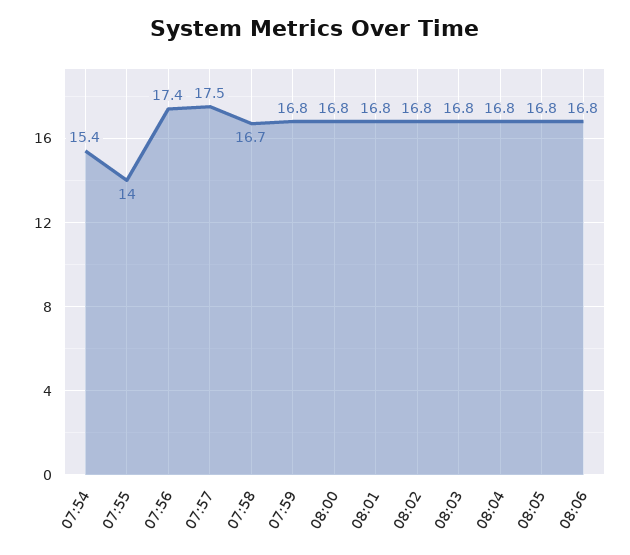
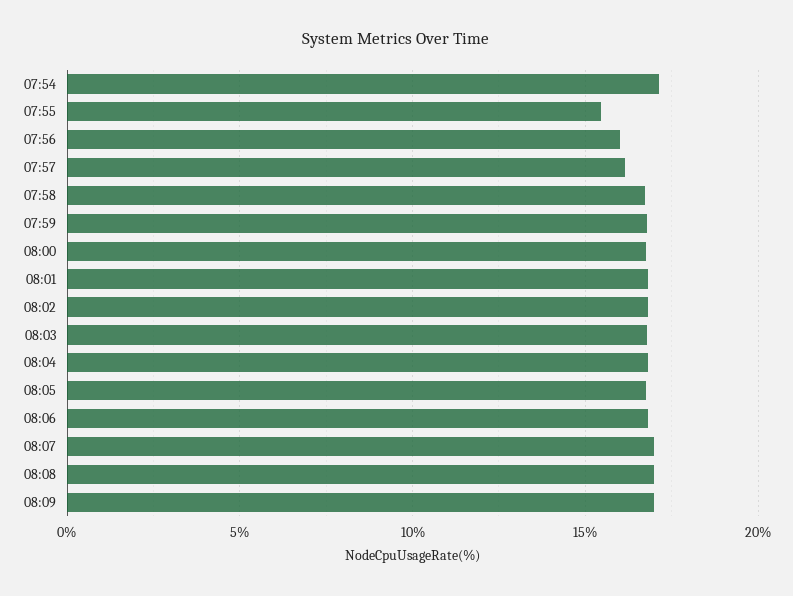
07:54: 15.4 -> 17
07:55: 14 -> 15.5
07:56: 17.4 -> 16
07:57: 17.5 -> 16
08:07: none -> 17
08:08: none -> 17
08:09: none -> 17

